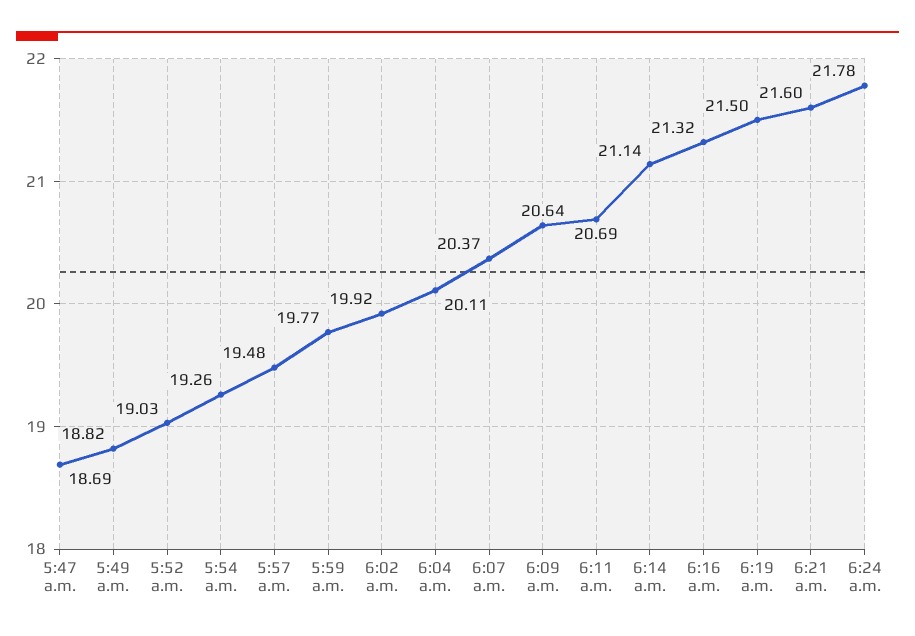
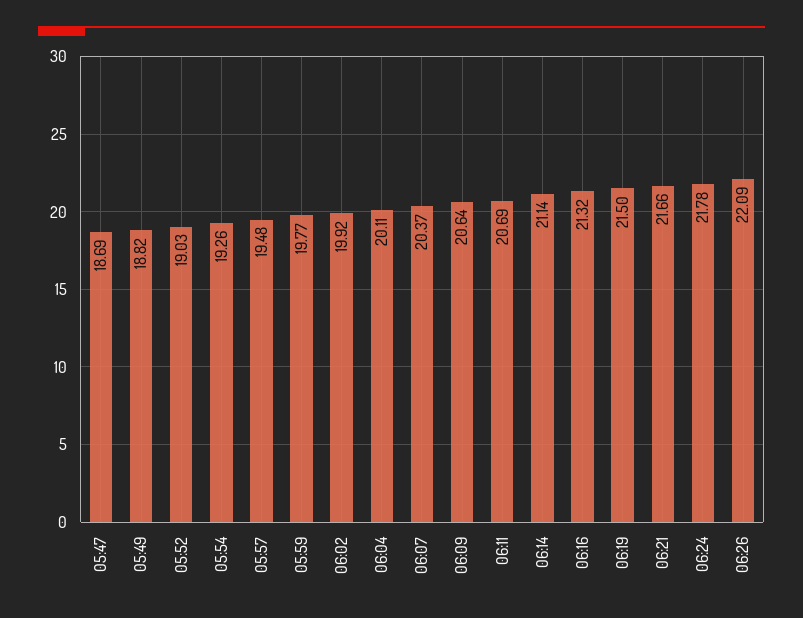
6:21 a.m.: 21.6 -> 21.66
06:26: none -> 22.09

